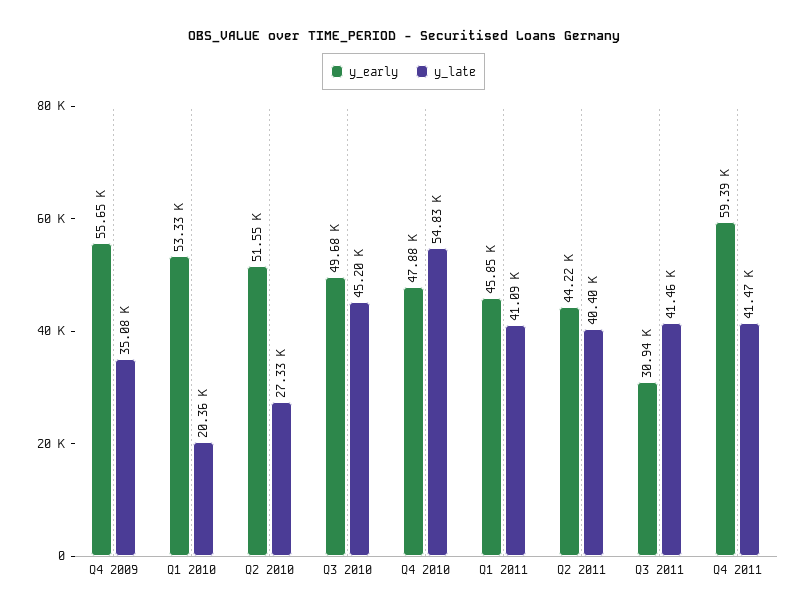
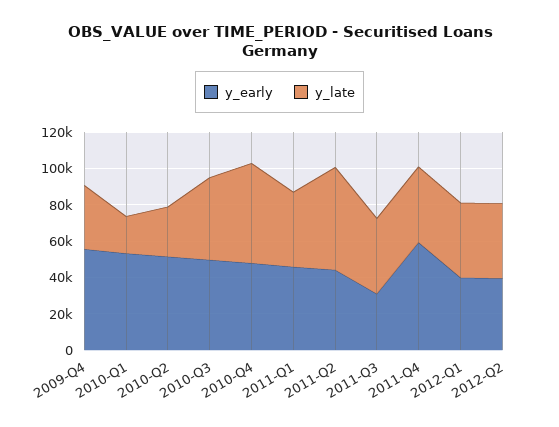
y_late, Q2 2011: 40400 -> 55000
y_early, 2012-Q1: none -> 40000
y_late, 2012-Q1: none -> 40000
y_early, 2012-Q2: none -> 40000
y_late, 2012-Q2: none -> 40000

